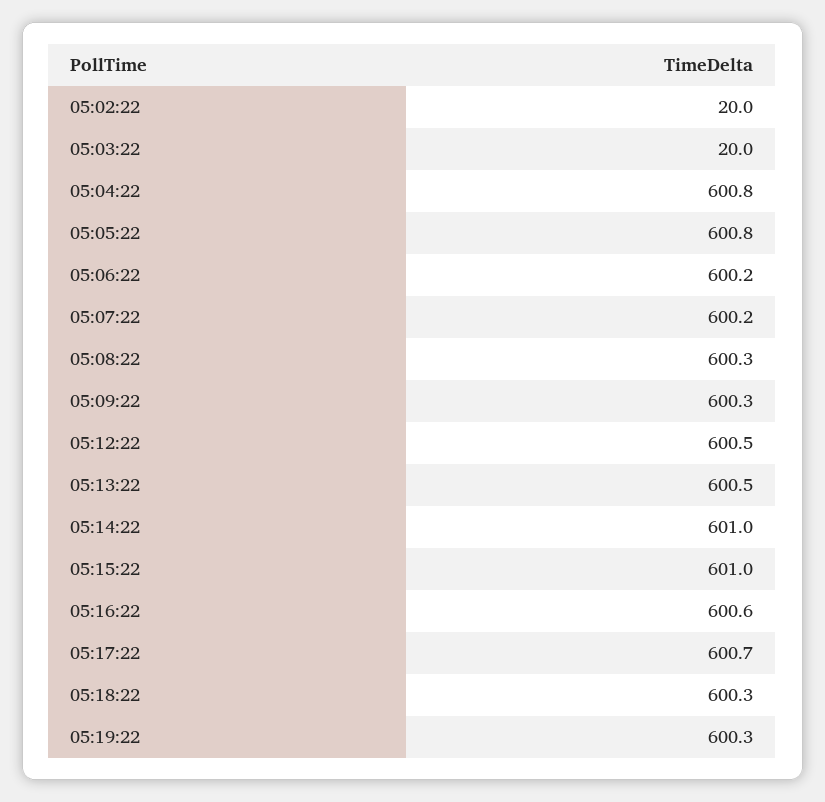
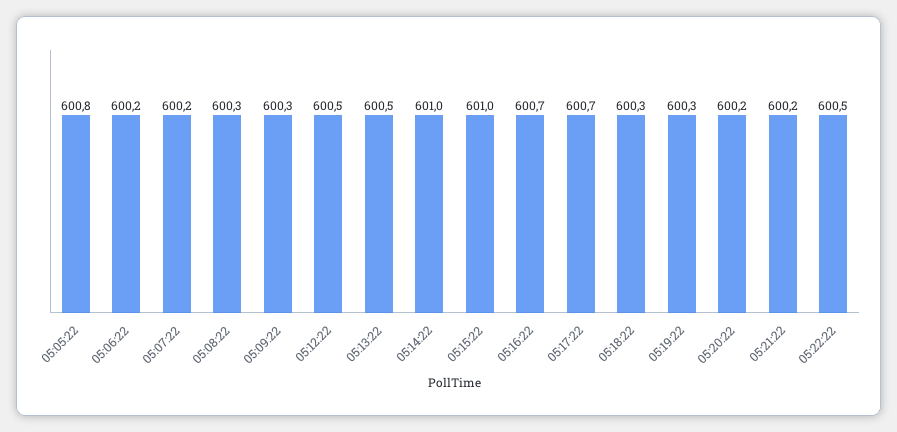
05:02:22: 20 -> none
05:03:22: 20 -> none
05:04:22: 600.8 -> none
05:16:22: 600.6 -> 600.7
05:20:22: none -> 600.2
05:21:22: none -> 600.2
05:22:22: none -> 600.5

